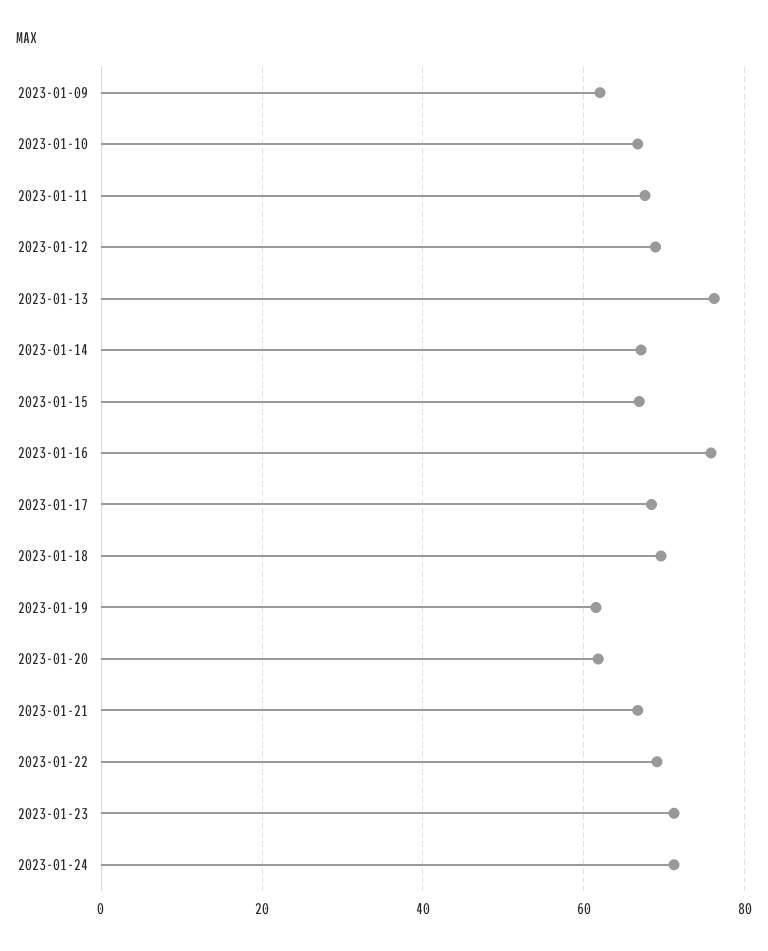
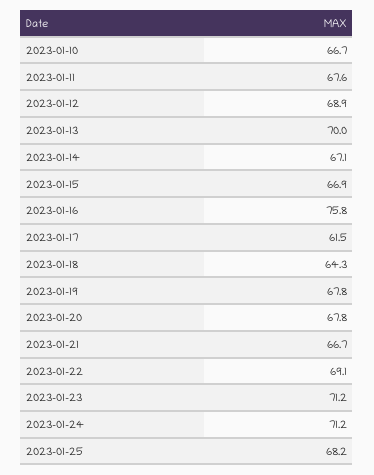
2023-01-09: 62 -> none
2023-01-13: 76 -> 70
2023-01-17: 68 -> 61.5
2023-01-18: 70 -> 64.3
2023-01-19: 62 -> 67.8
2023-01-20: 62 -> 67.8
2023-01-25: none -> 68.2

